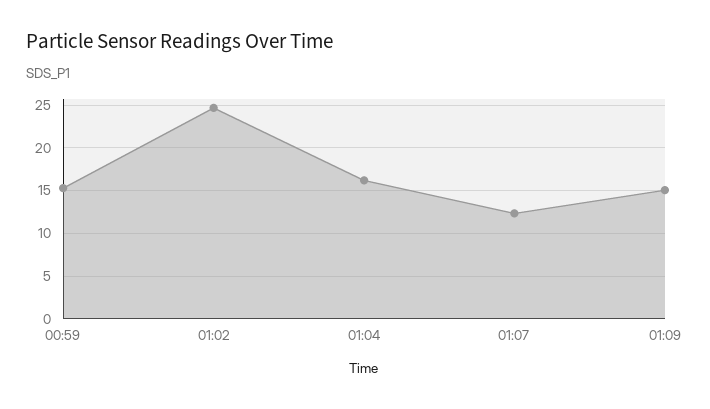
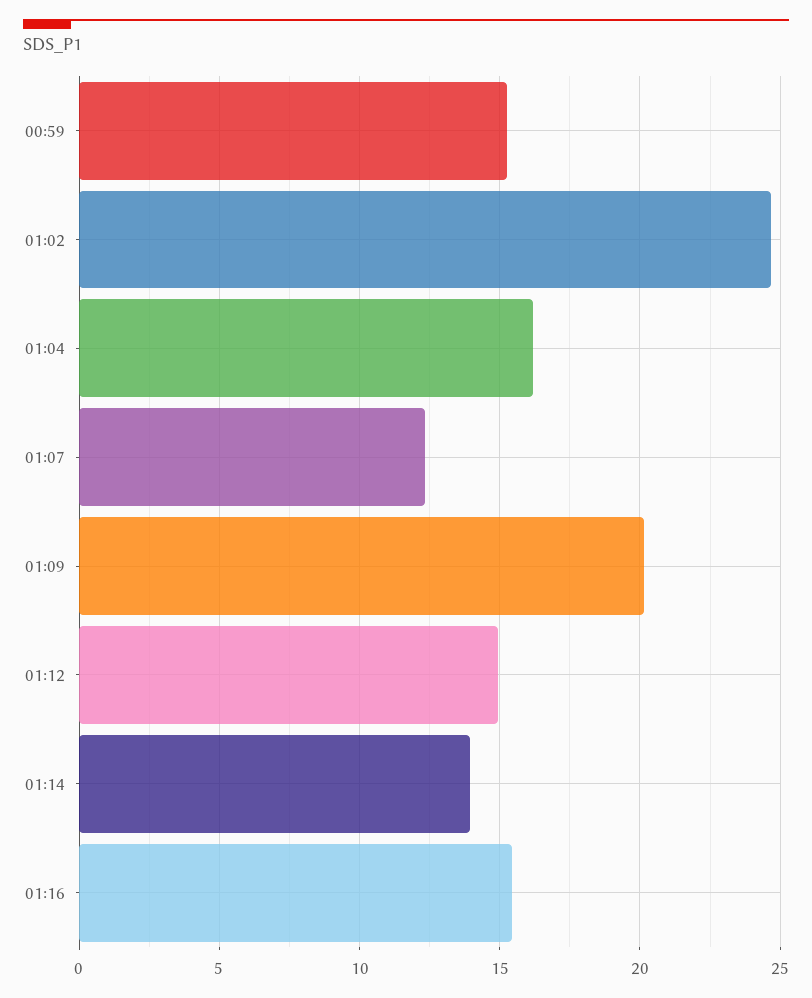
01:09: 15 -> 20
01:12: none -> 15
01:14: none -> 14
01:16: none -> 15.5

